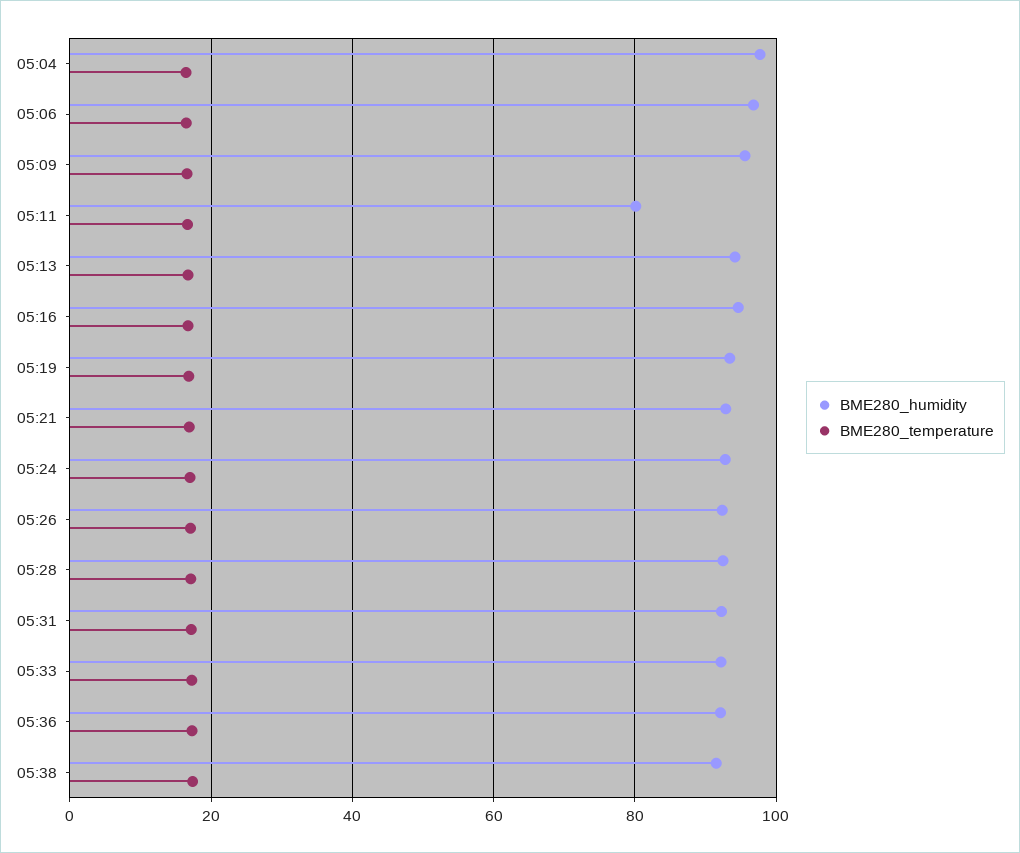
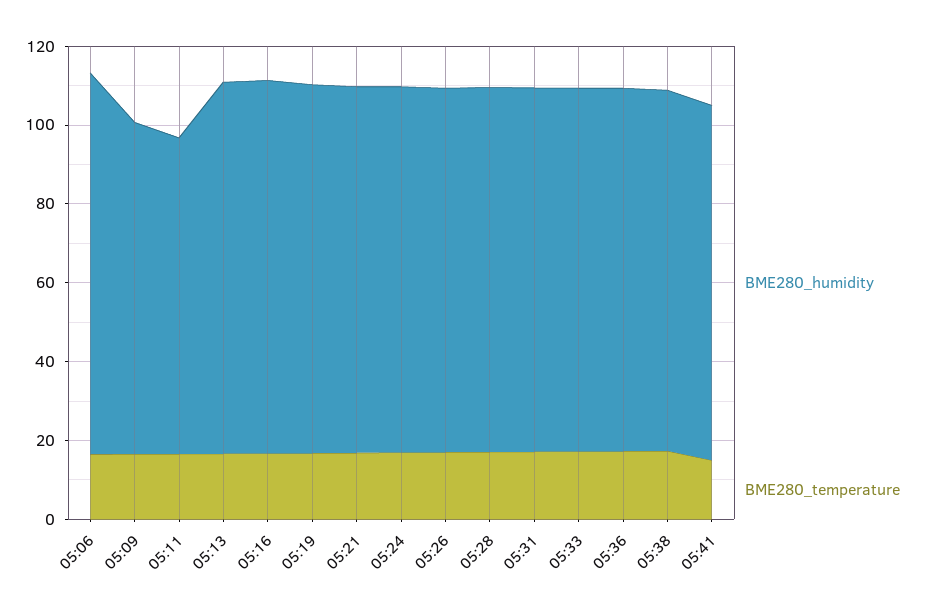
BME280_humidity, 05:04: 98 -> none
BME280_temperature, 05:04: 16 -> none
BME280_humidity, 05:09: 96 -> 85
BME280_humidity, 05:41: none -> 90
BME280_temperature, 05:41: none -> 15

